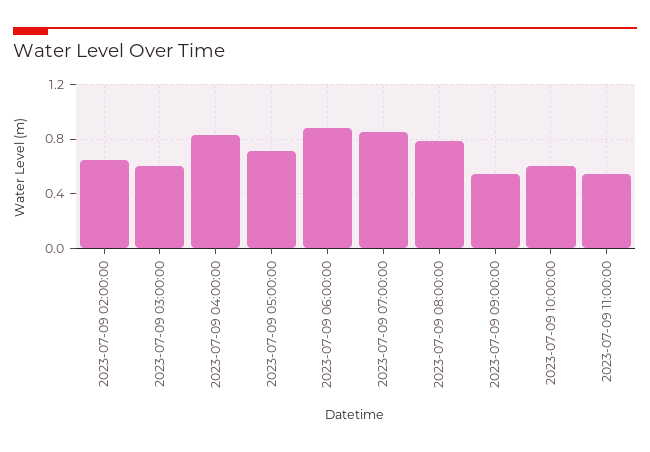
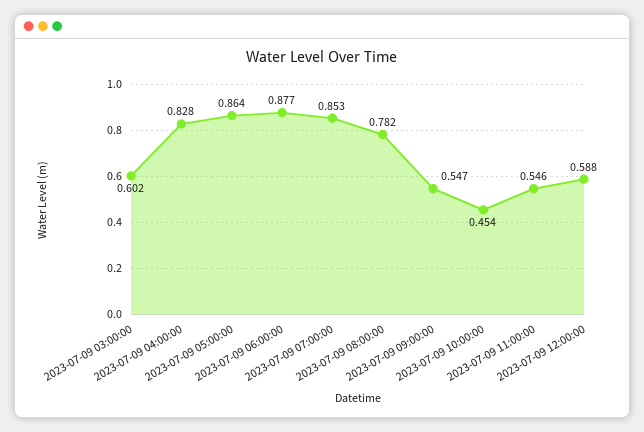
2023-07-09 02:00:00: 0.65 -> none
2023-07-09 05:00:00: 0.7 -> 0.864
2023-07-09 10:00:00: 0.6 -> 0.454
2023-07-09 12:00:00: none -> 0.588

